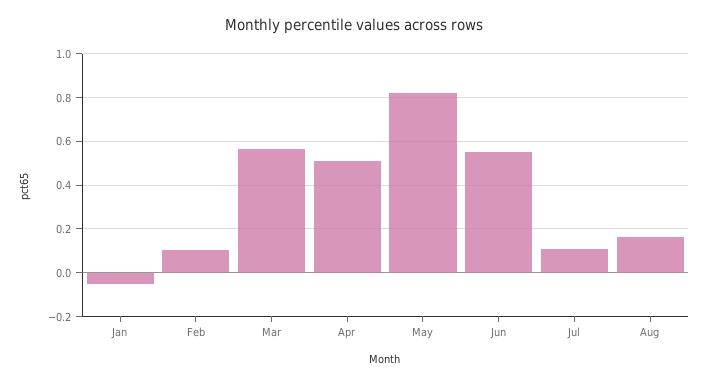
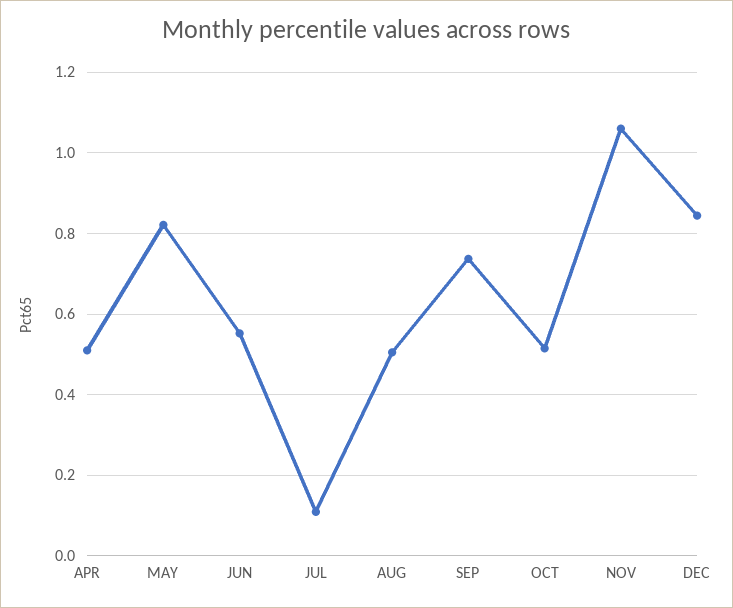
Jan: -0.05 -> none
Feb: 0.1 -> none
Mar: 0.55 -> none
Aug: 0.15 -> 0.5
SEP: none -> 0.74
OCT: none -> 0.52
NOV: none -> 1.06
DEC: none -> 0.84

